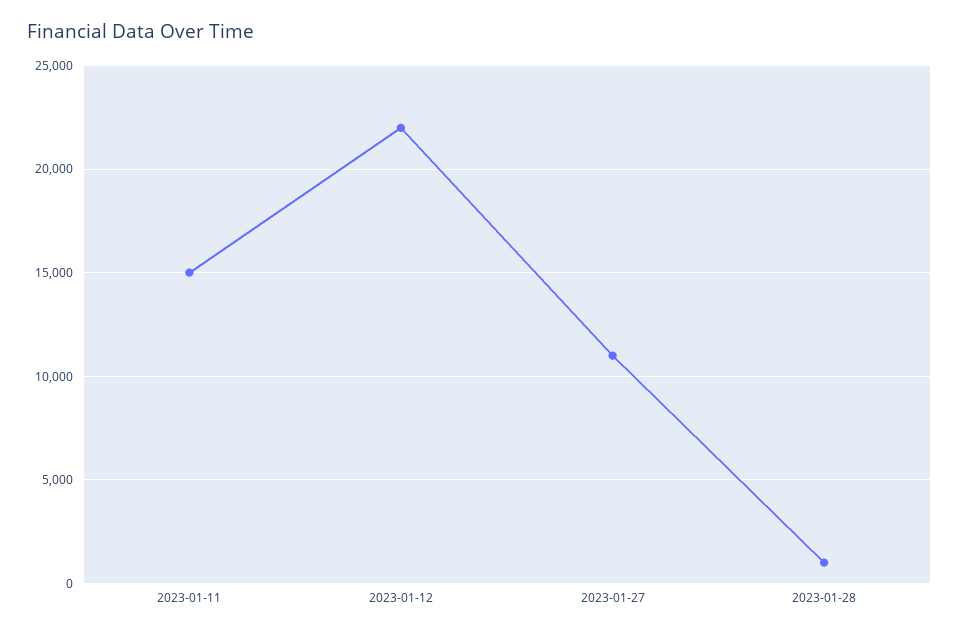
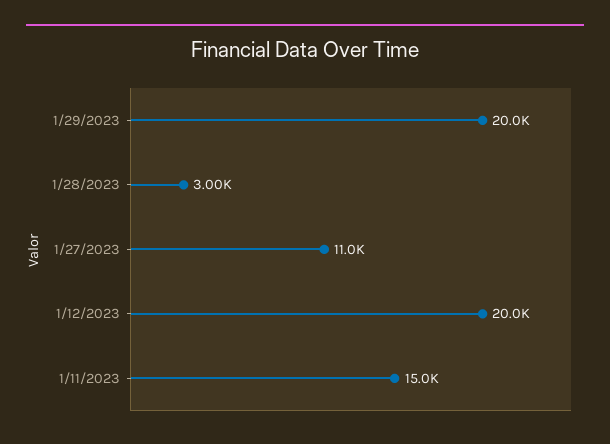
2023-01-12: 22000 -> 20000
2023-01-28: 1000 -> 3000
1/29/2023: none -> 20000

